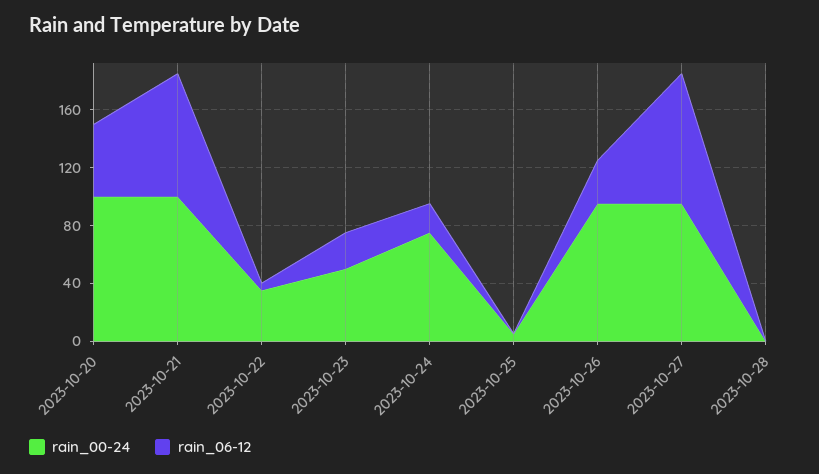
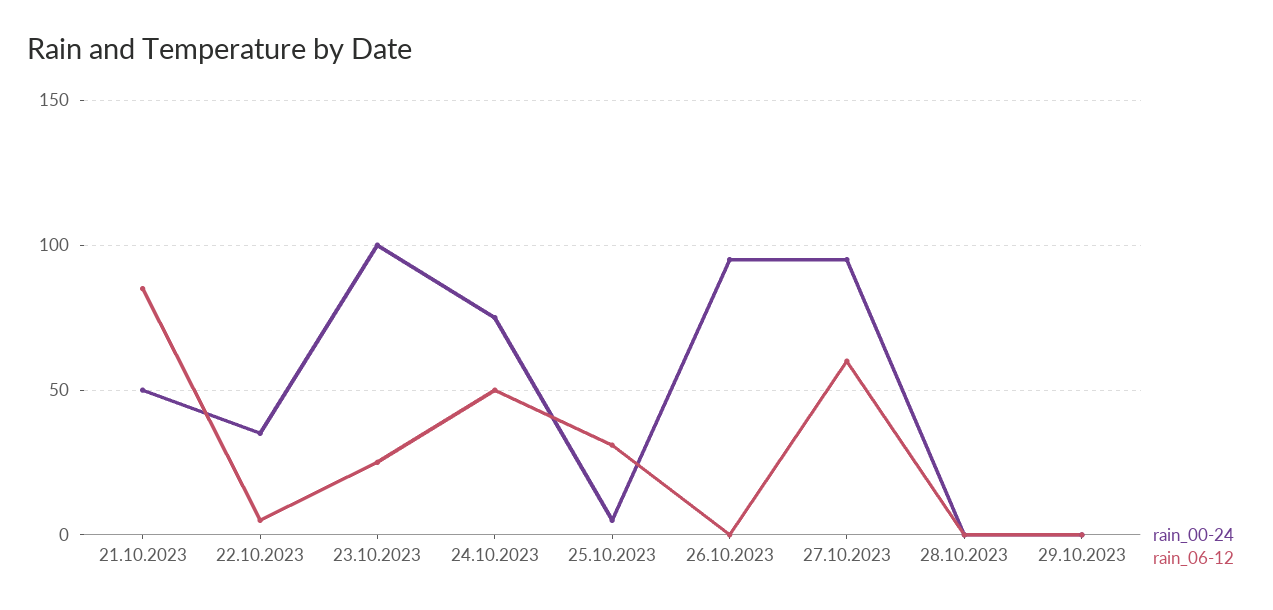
rain_00-24, 2023-10-20: 100 -> none
rain_06-12, 2023-10-20: 50 -> none
rain_00-24, 2023-10-21: 100 -> 50
rain_00-24, 2023-10-23: 50 -> 100
rain_06-12, 2023-10-24: 20 -> 50
rain_06-12, 2023-10-25: 0 -> 30
rain_06-12, 2023-10-26: 30 -> 0
rain_06-12, 2023-10-27: 90 -> 60
rain_00-24, 29.10.2023: none -> 0
rain_06-12, 29.10.2023: none -> 0

